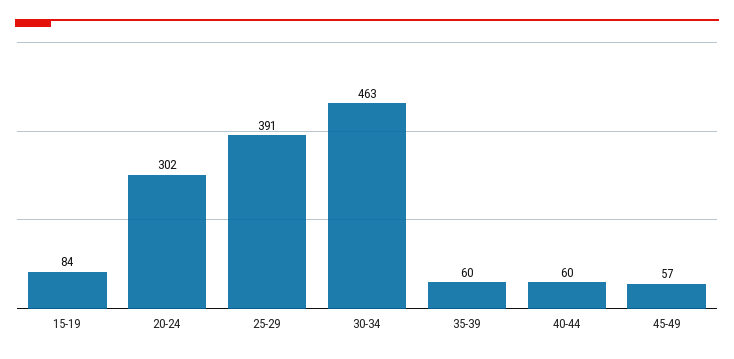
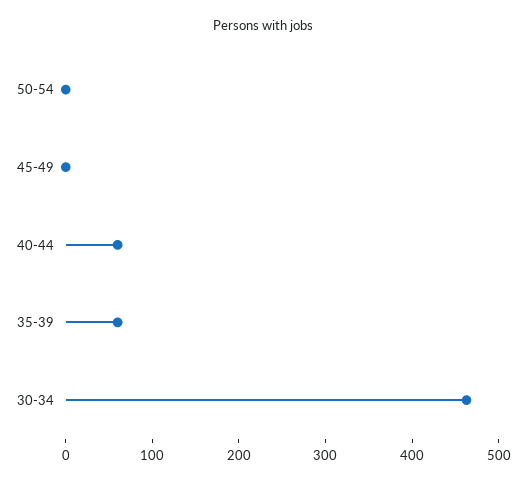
15-19: 84 -> none
20-24: 302 -> none
25-29: 391 -> none
45-49: 57 -> 0
50-54: none -> 0

